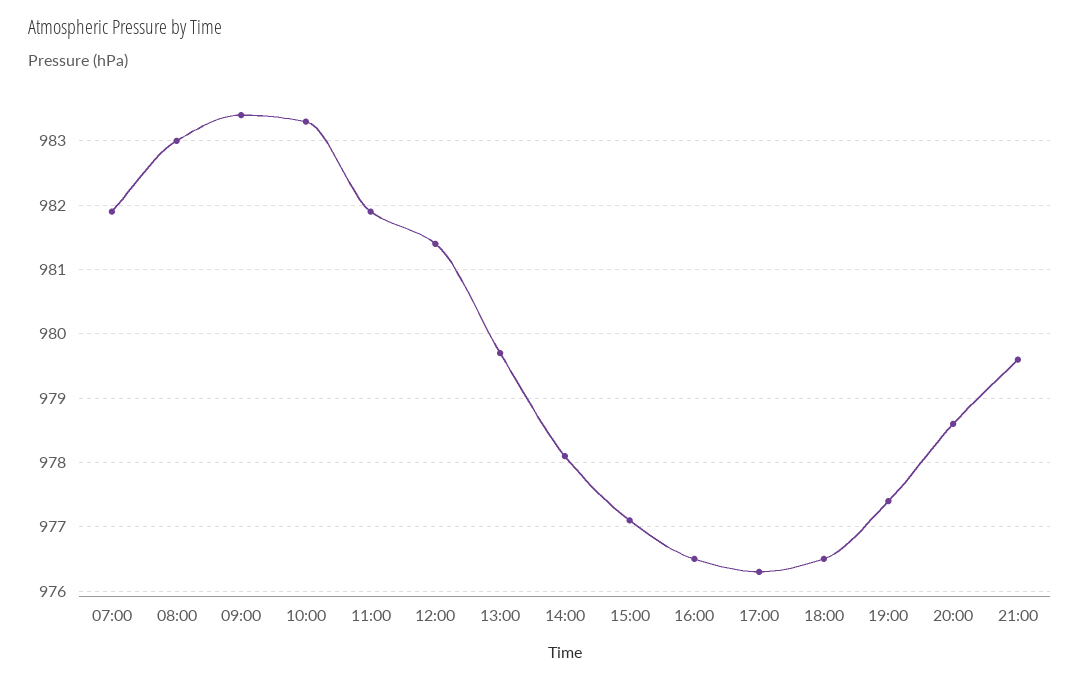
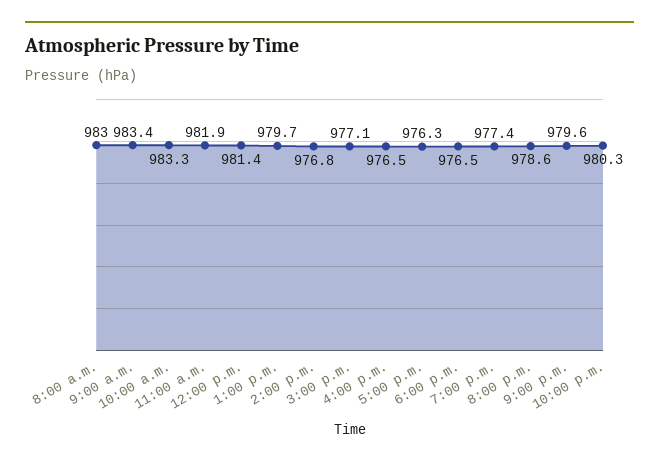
07:00: 981.9 -> none
14:00: 978.1 -> 976.8
10:00 p.m.: none -> 980.3

